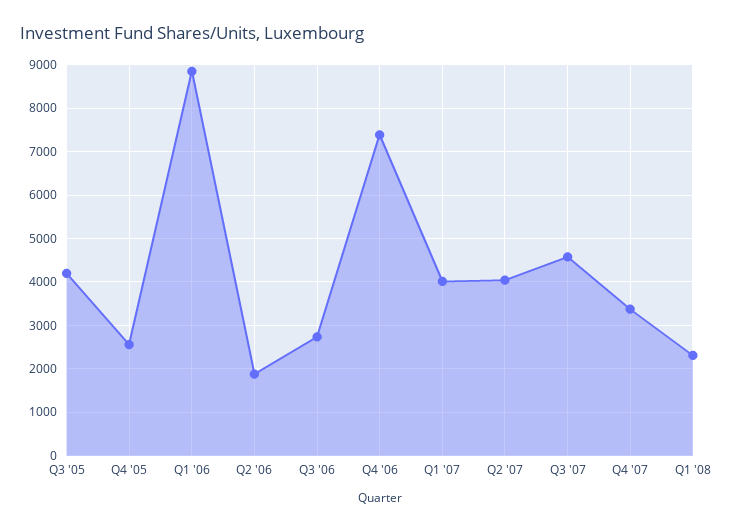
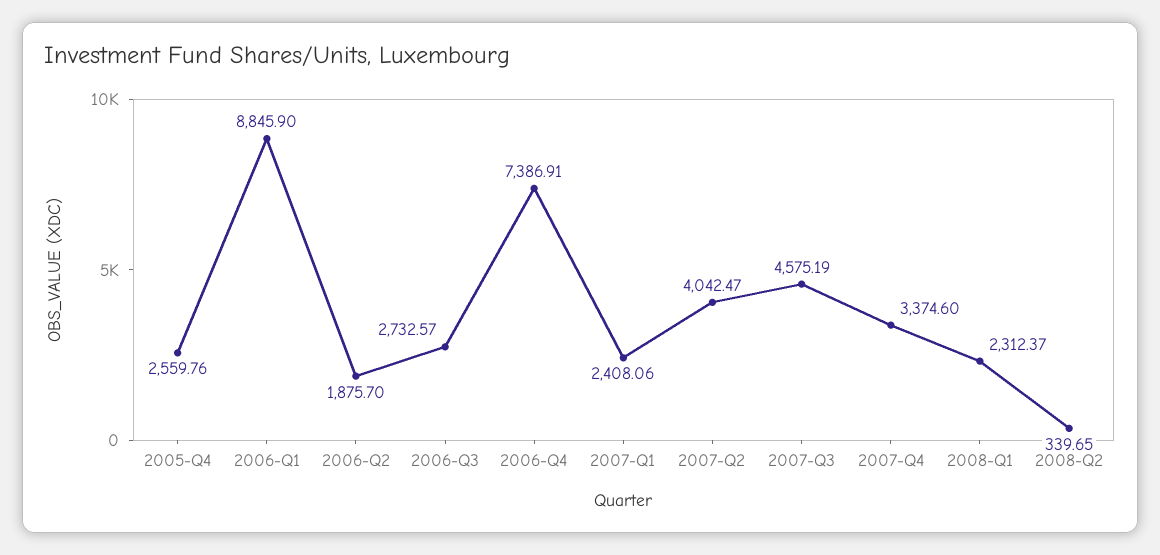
Q3 '05: 4200 -> none
Q1 '07: 4000 -> 2408.06
2008-Q2: none -> 339.65

